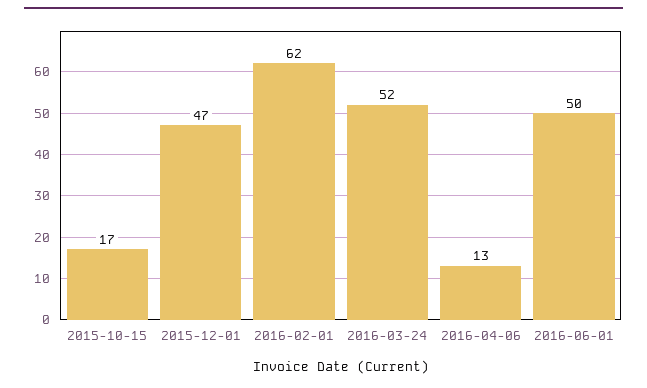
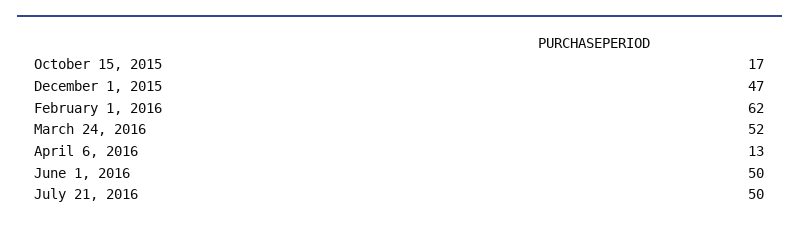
July 21, 2016: none -> 50

